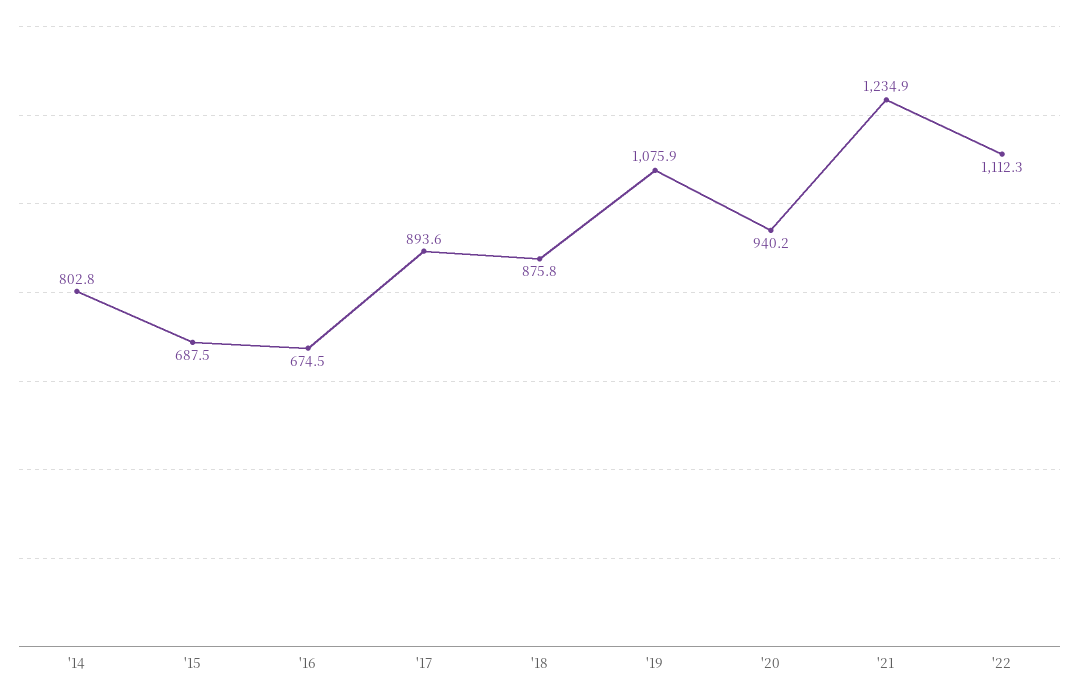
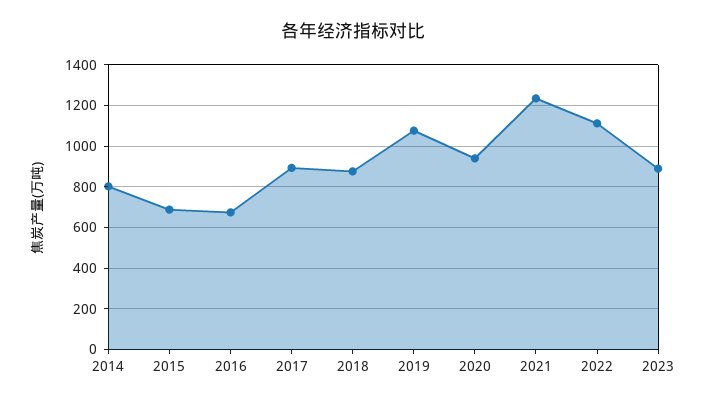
2023: none -> 900

